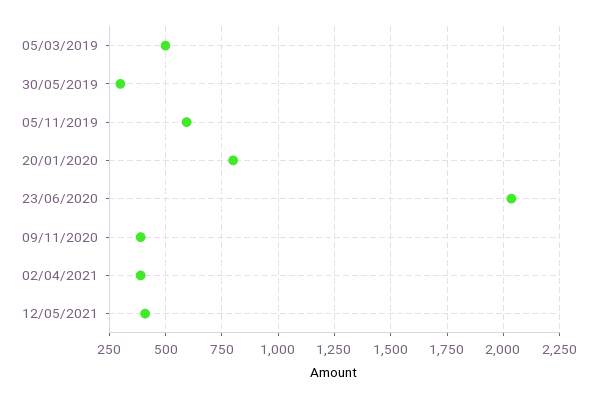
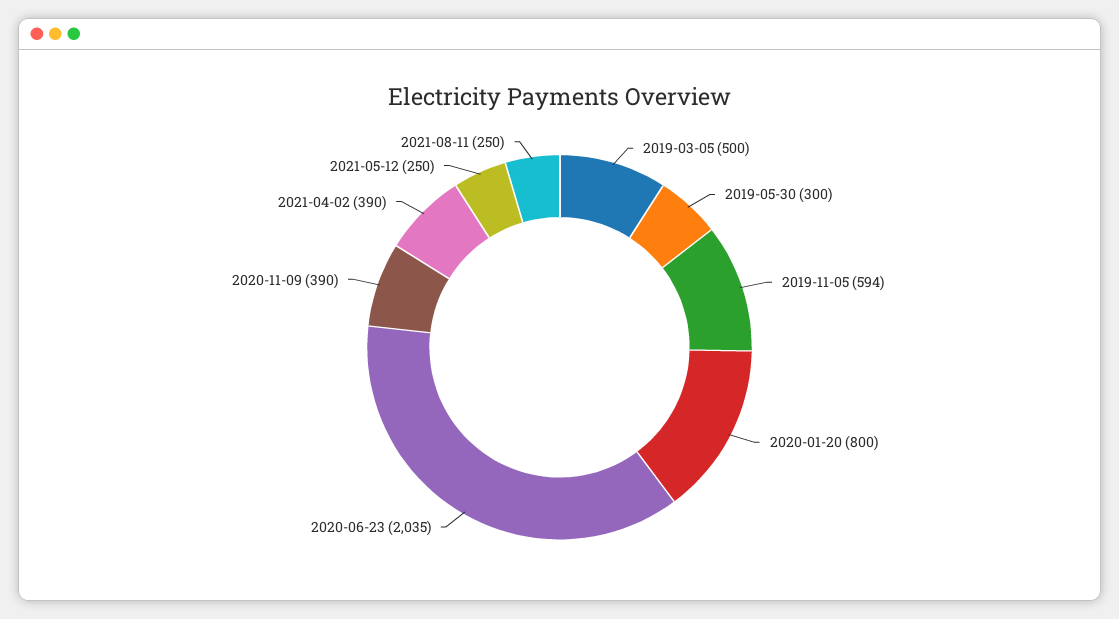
12/05/2021: 400 -> 250
2021-08-11: none -> 250

